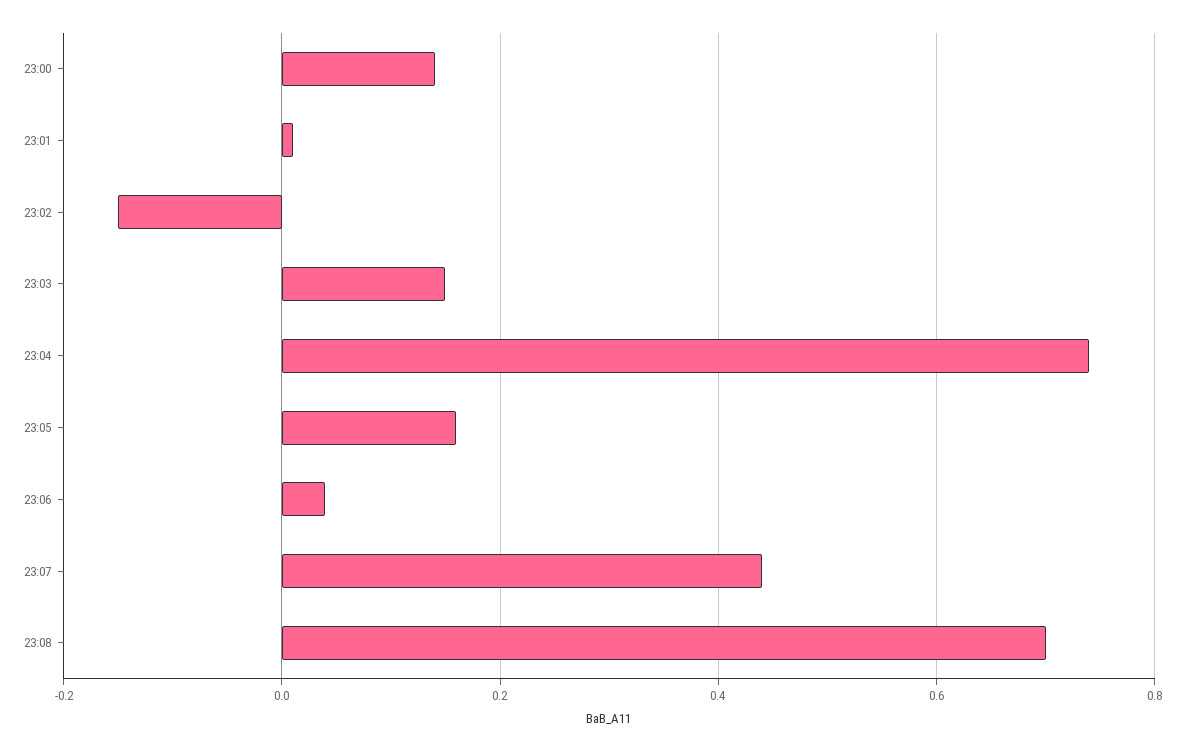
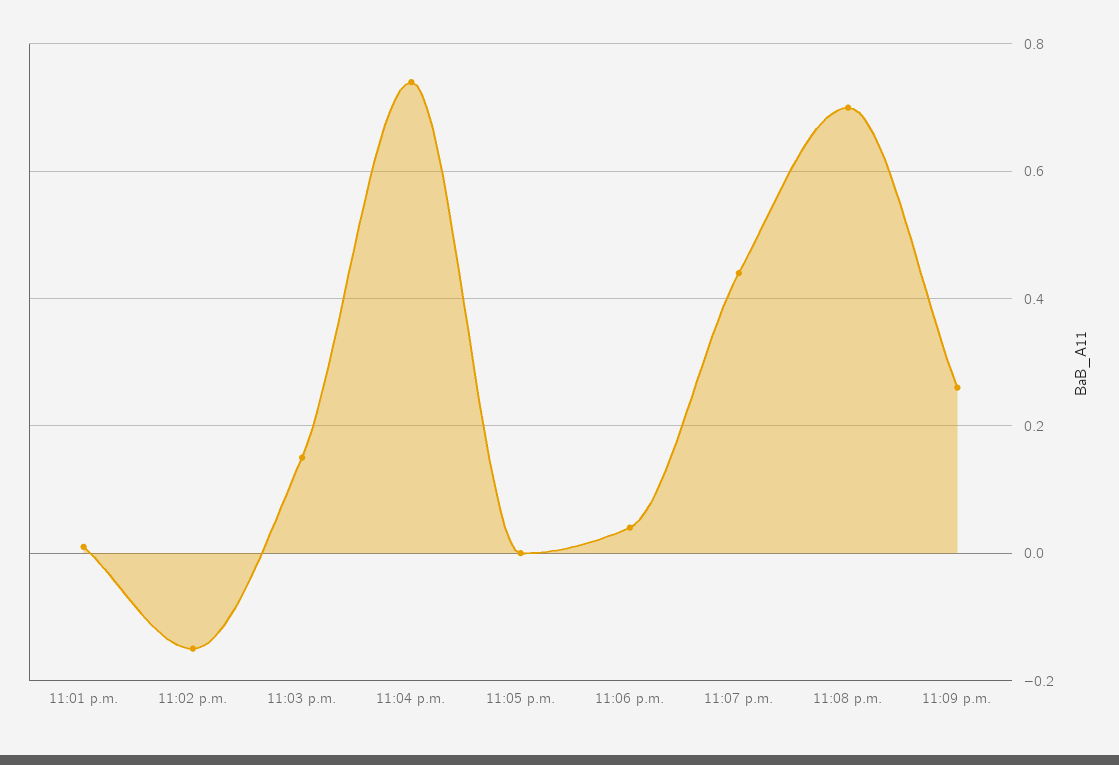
23:00: 0.15 -> none
23:05: 0.15 -> 0
11:09 p.m.: none -> 0.25

